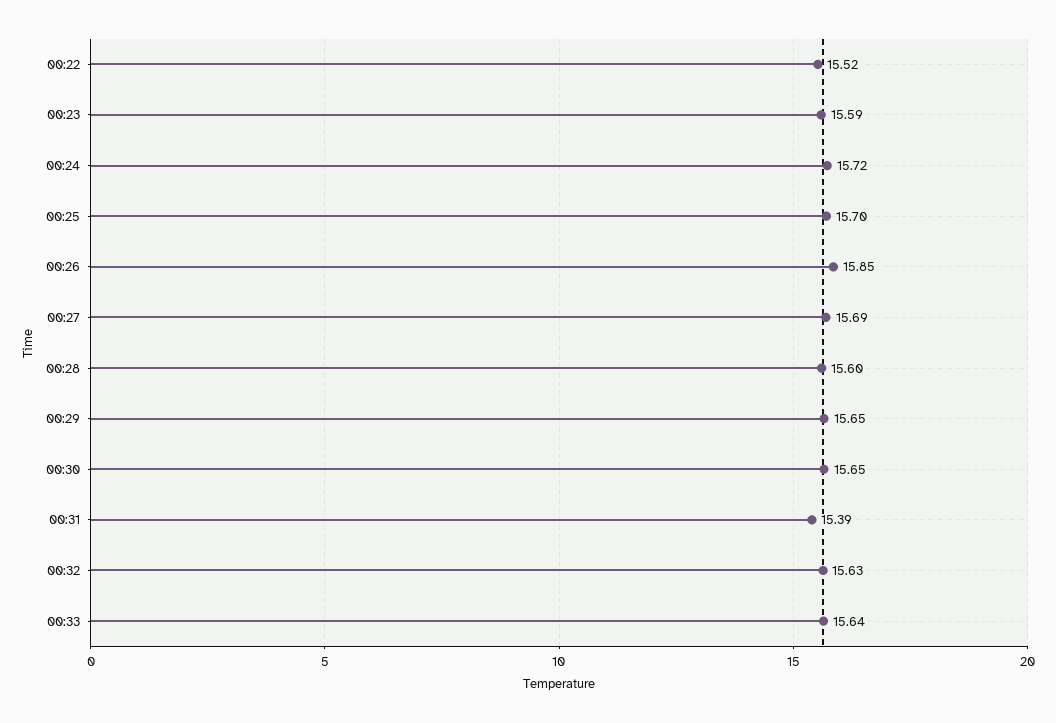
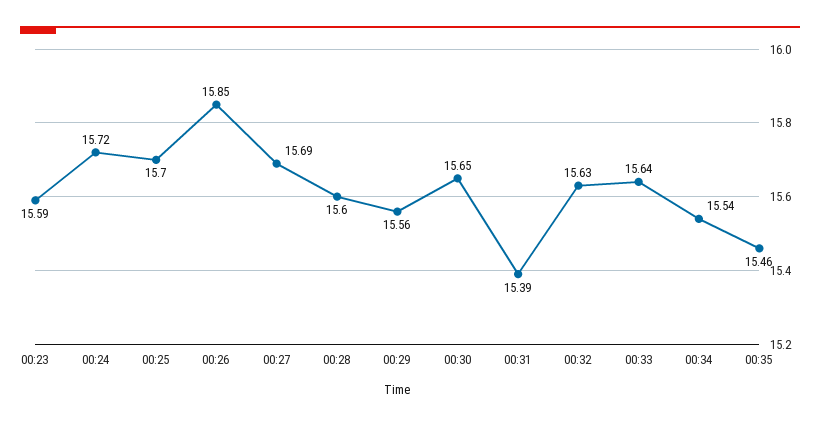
00:22: 15.52 -> none
00:29: 15.65 -> 15.56
00:34: none -> 15.54
00:35: none -> 15.46

